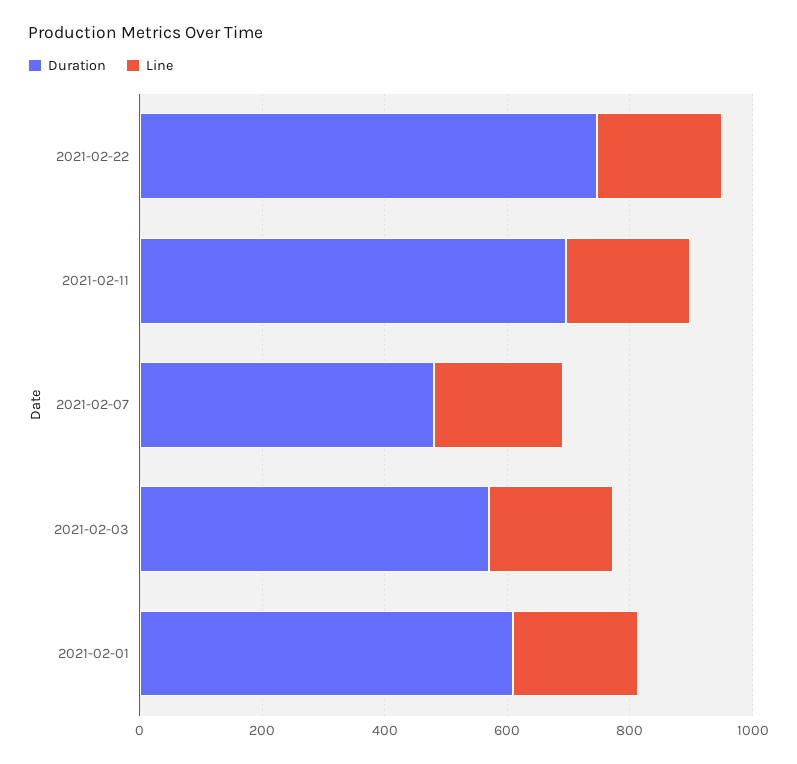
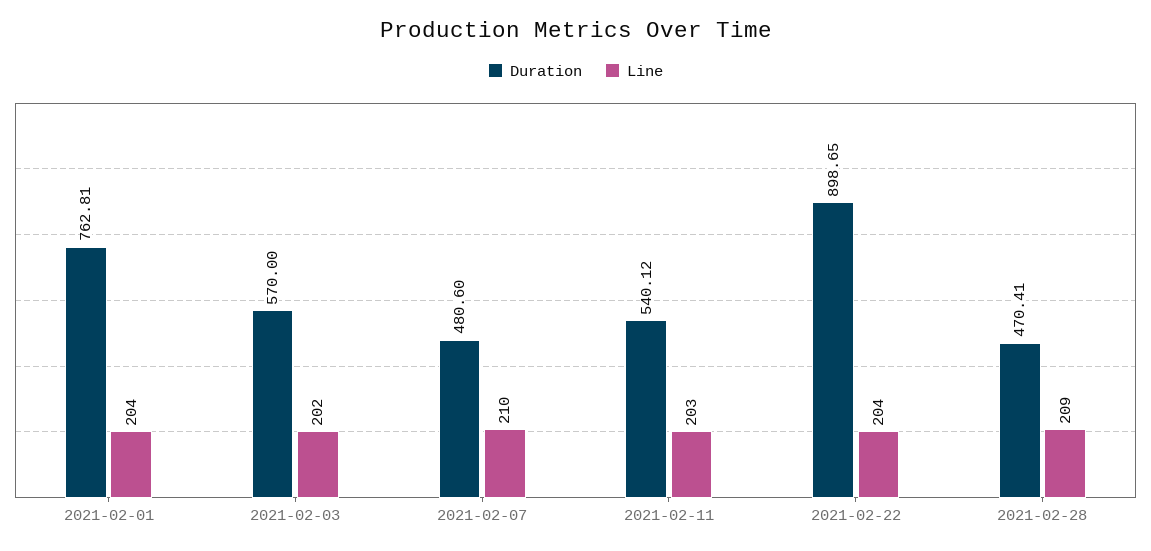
Duration, 2021-02-22: 750 -> 898.65
Duration, 2021-02-11: 700 -> 540.12
Duration, 2021-02-01: 600 -> 762.81
Duration, 2021-02-28: none -> 470.41
Line, 2021-02-28: none -> 209

